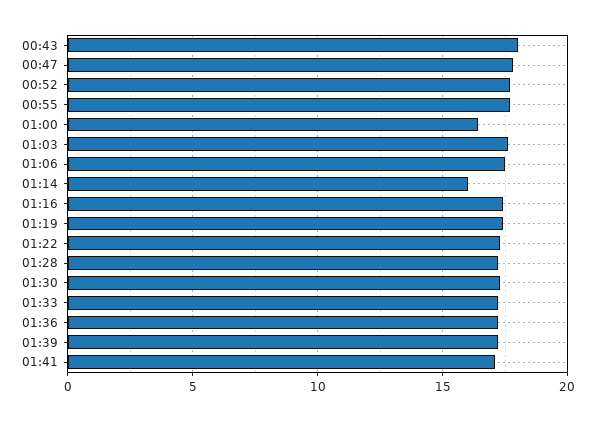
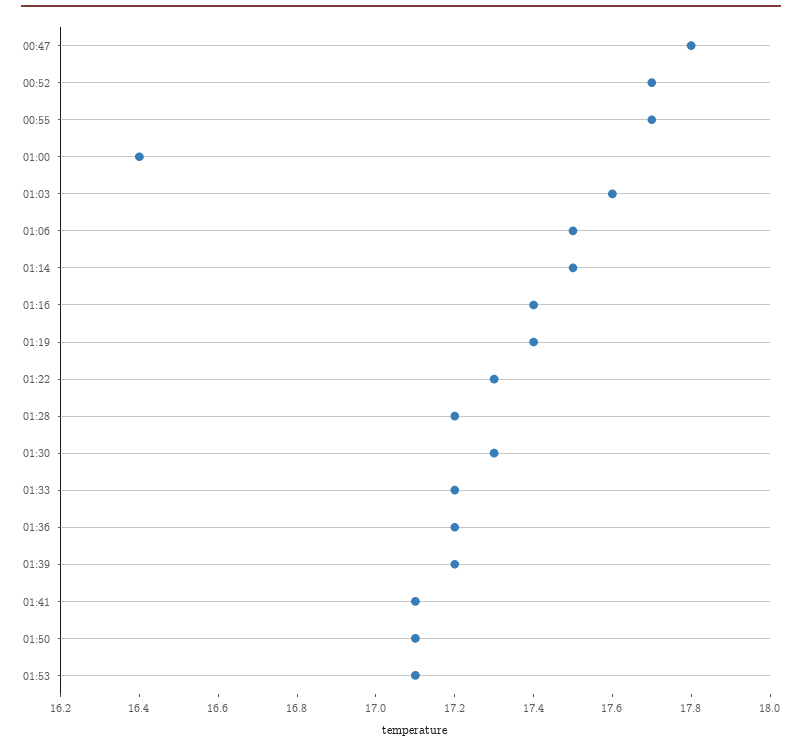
00:43: 18 -> none
01:14: 16 -> 17.5
01:50: none -> 17.1
01:53: none -> 17.1

